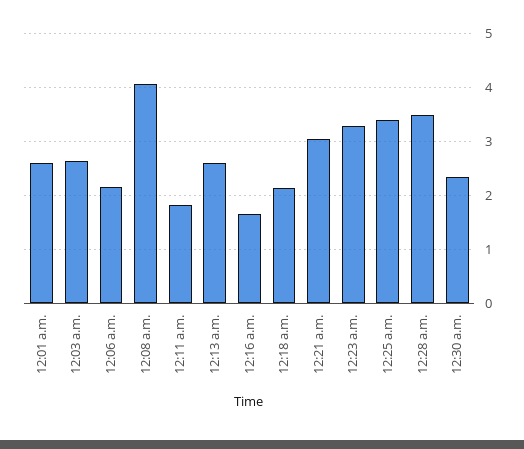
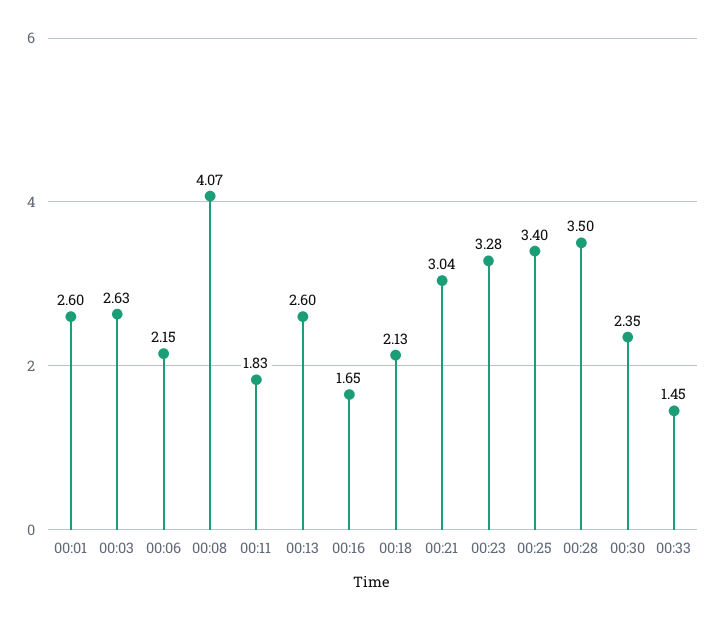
00:33: none -> 1.45

